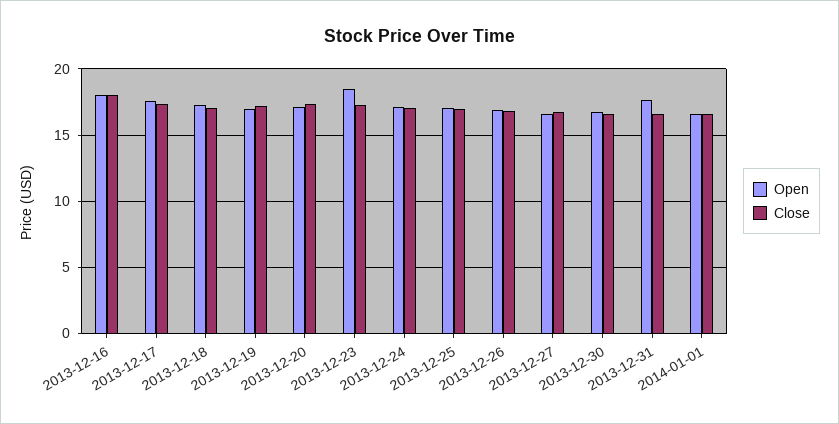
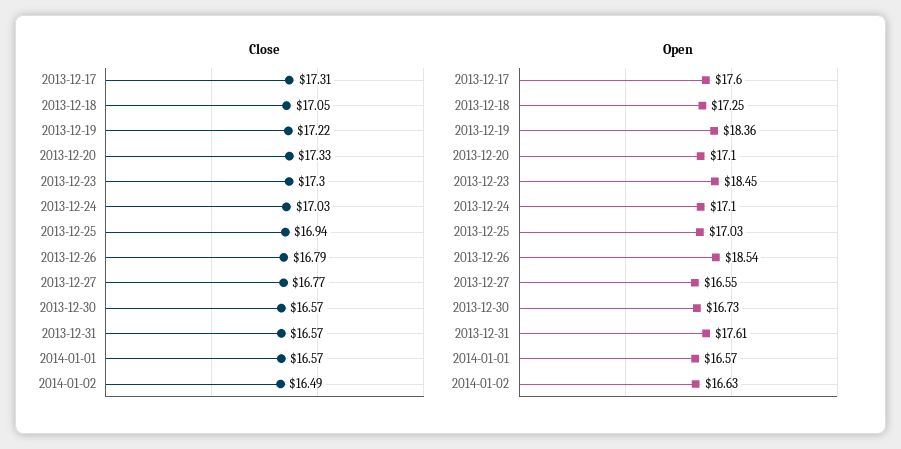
Open, 2013-12-16: 18 -> none
Close, 2013-12-16: 18 -> none
Open, 2013-12-19: 17 -> 18.36
Open, 2013-12-26: 17 -> 18.54
Close, 2014-01-02: none -> 16.49
Open, 2014-01-02: none -> 16.63

